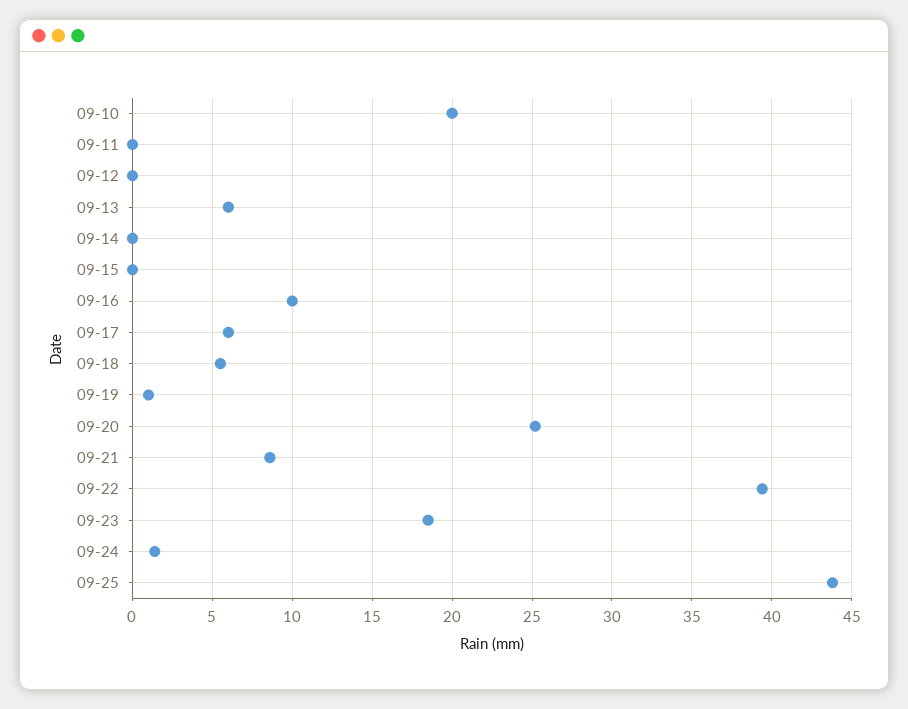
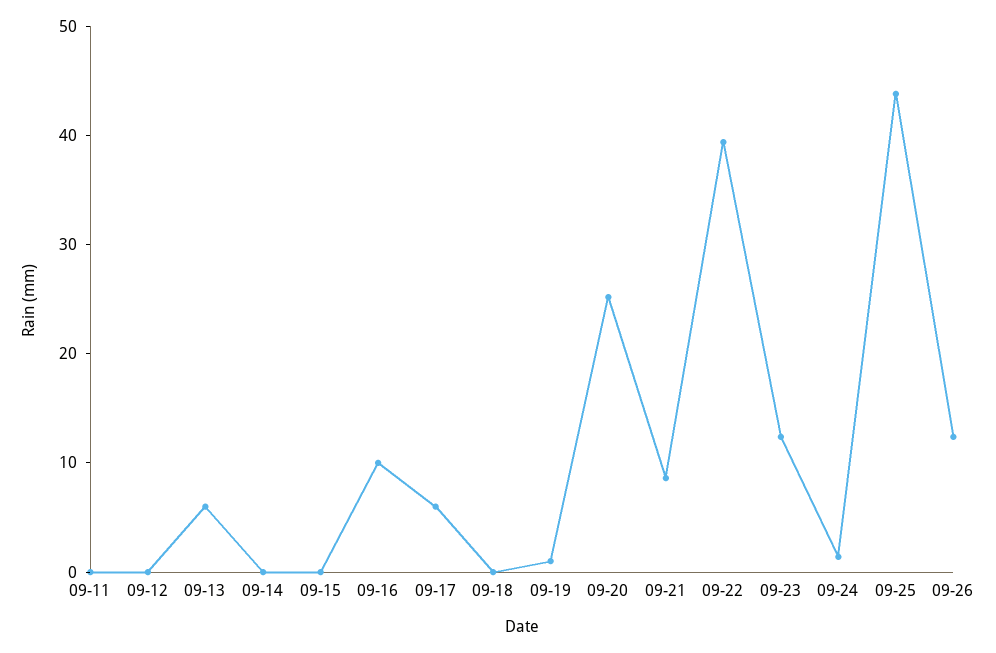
09-10: 20 -> none
09-18: 5.5 -> 0
09-23: 18.5 -> 12
09-26: none -> 12

